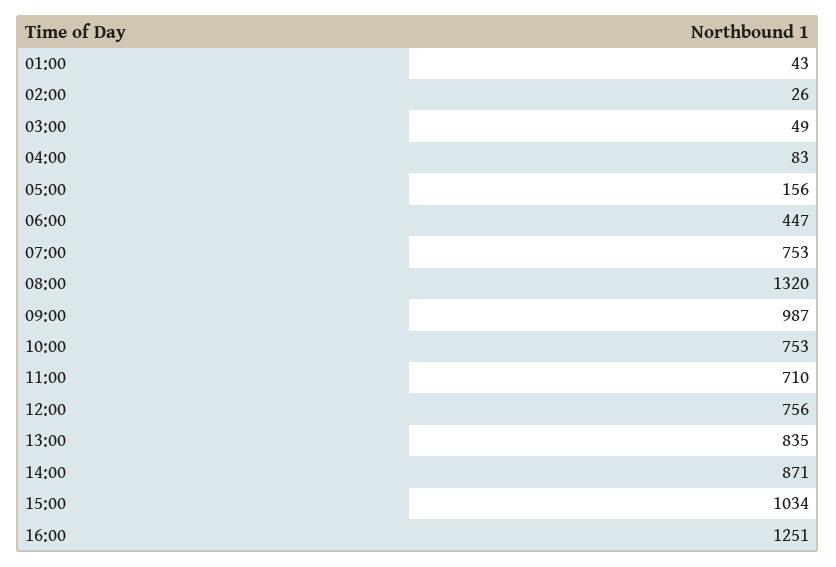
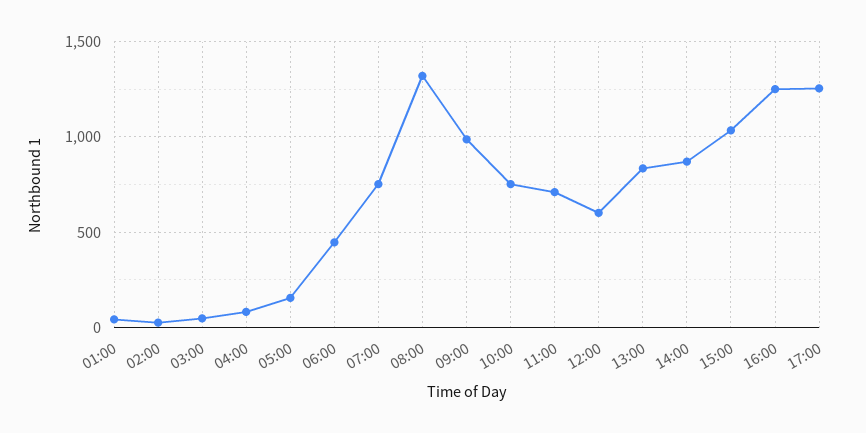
12:00: 756 -> 600
17:00: none -> 1250

